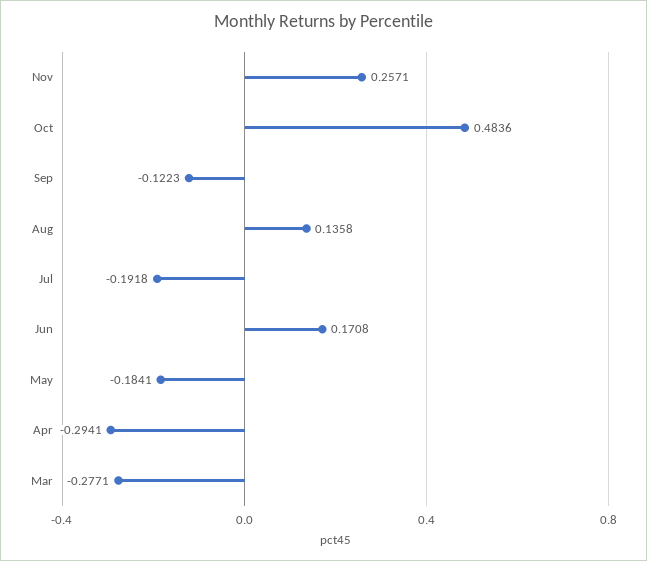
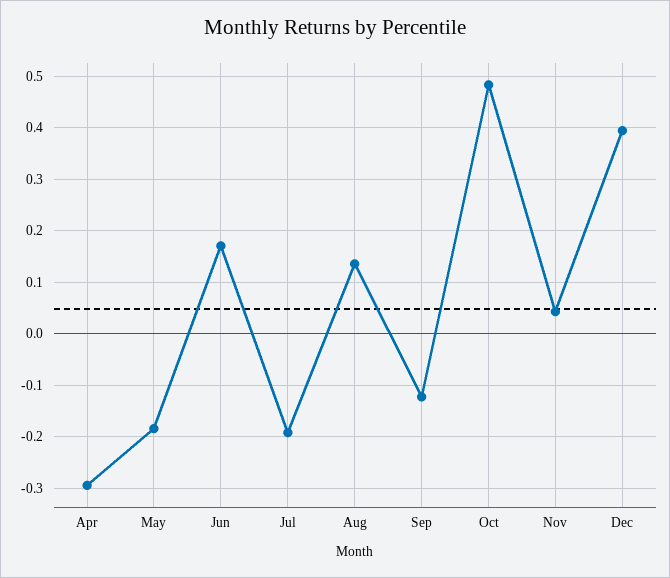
Nov: 0.2571 -> 0.04
Mar: -0.2771 -> none
Dec: none -> 0.4

